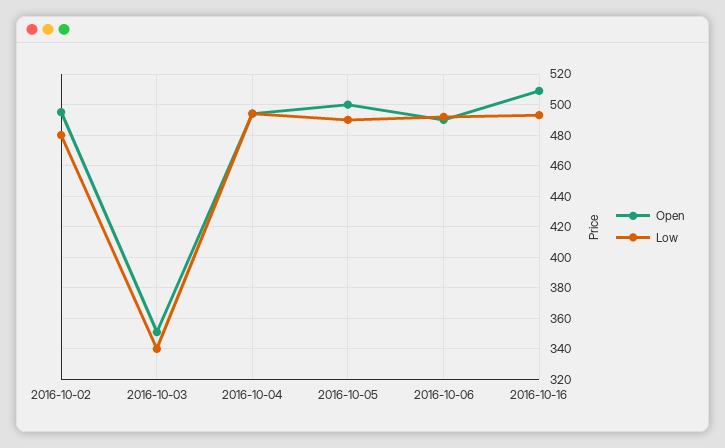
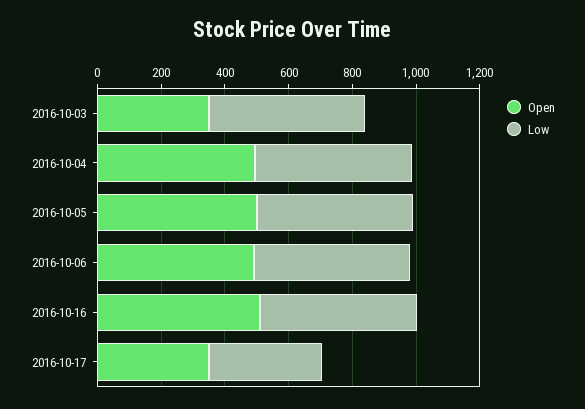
Open, 2016-10-02: 495 -> none
Low, 2016-10-02: 480 -> none
Low, 2016-10-03: 340 -> 500
Open, 2016-10-17: none -> 350
Low, 2016-10-17: none -> 350

